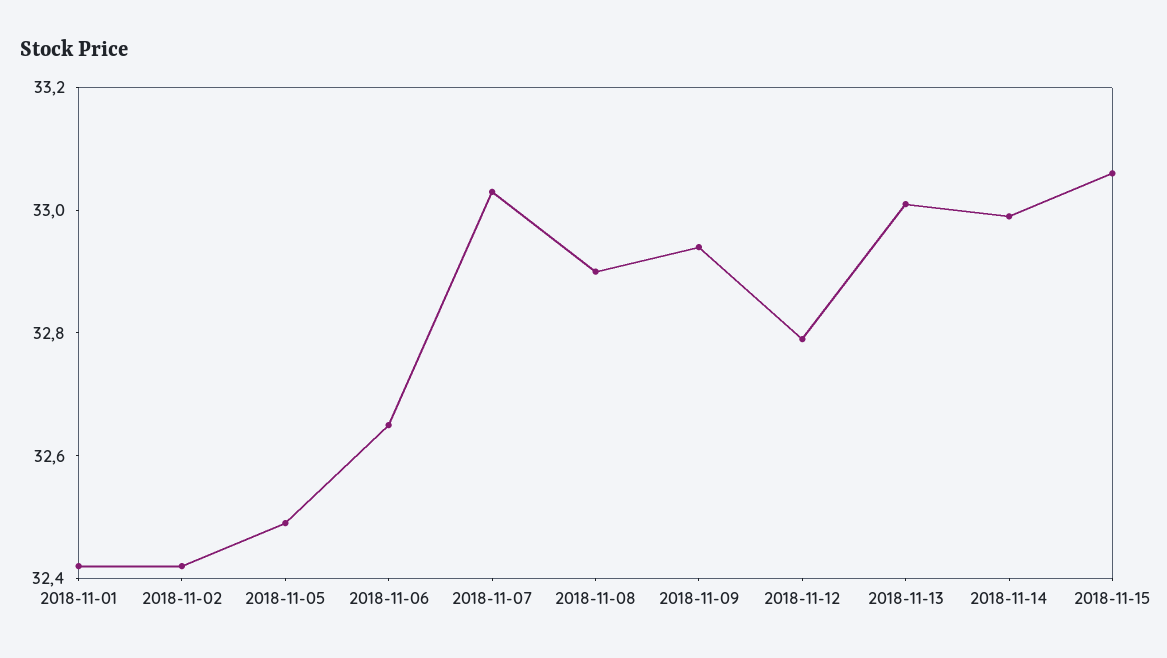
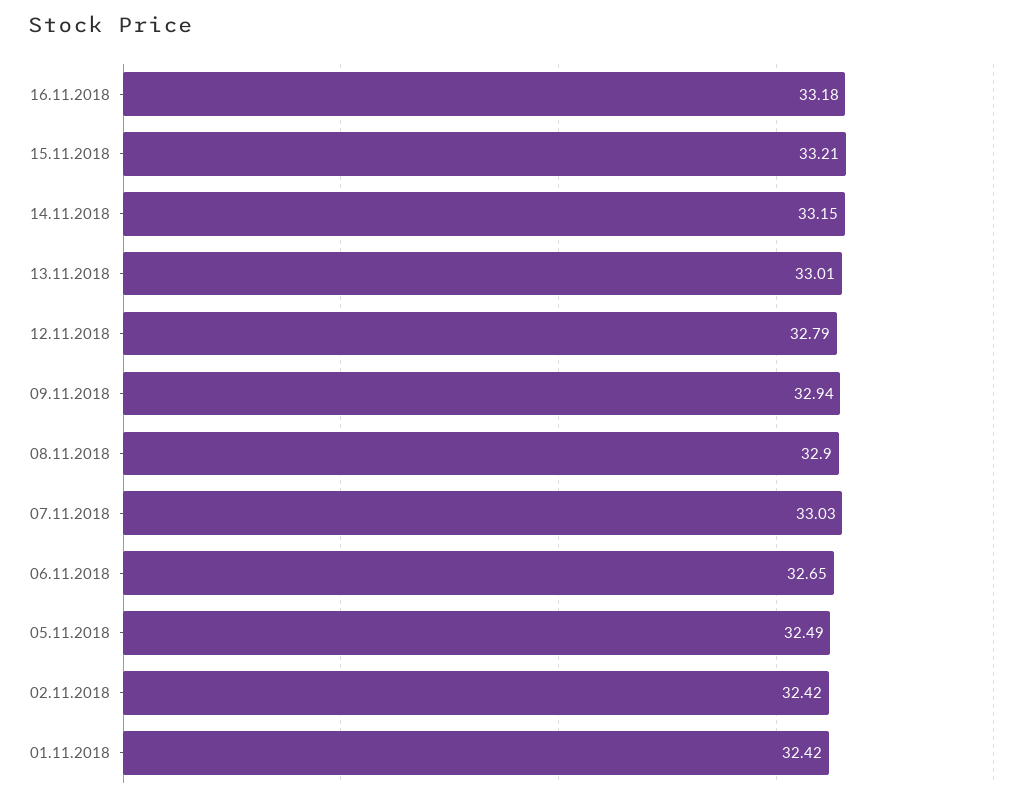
2018-11-14: 33 -> 33.15
2018-11-15: 33.05 -> 33.21
16.11.2018: none -> 33.18

